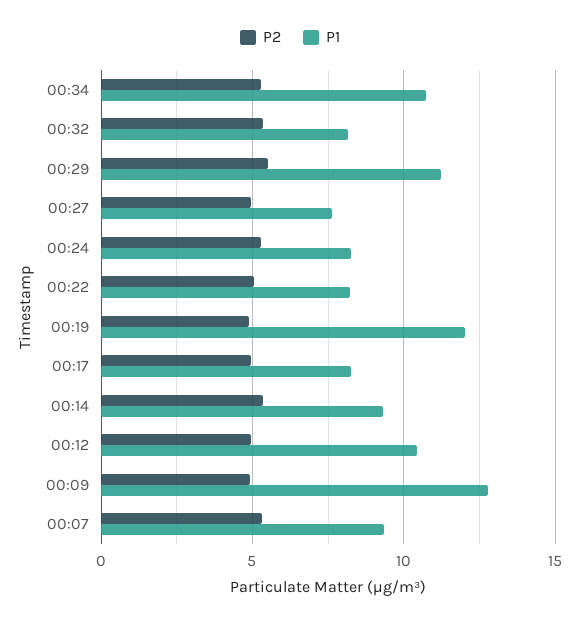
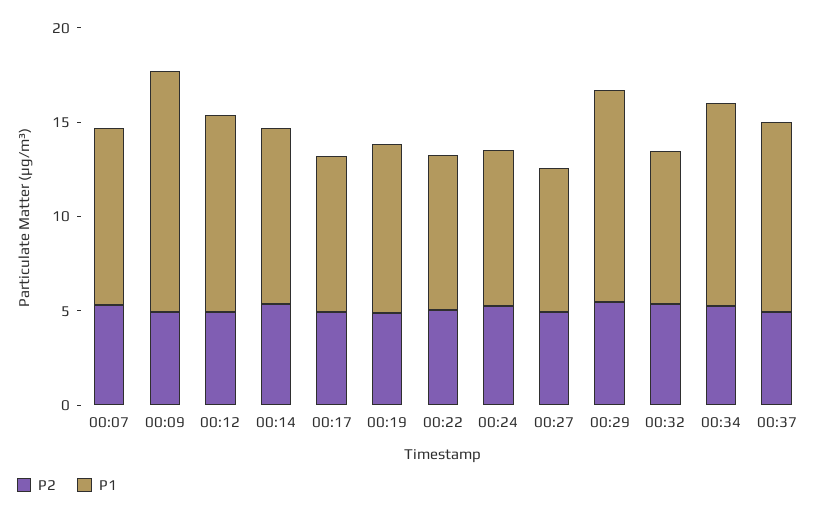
P1, 00:19: 12 -> 9
P2, 00:37: none -> 5
P1, 00:37: none -> 10

